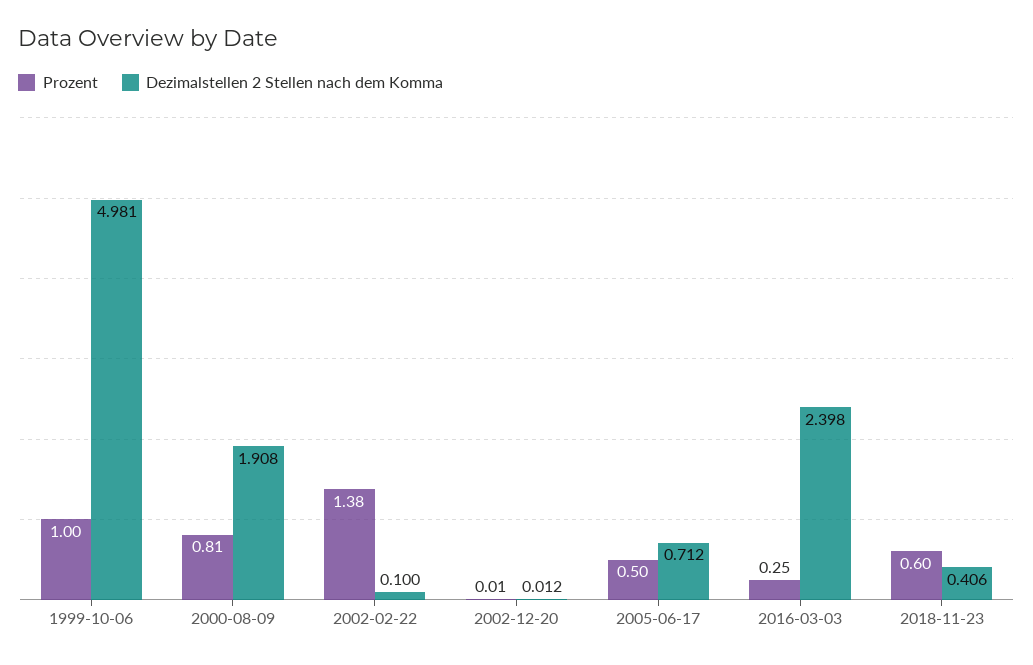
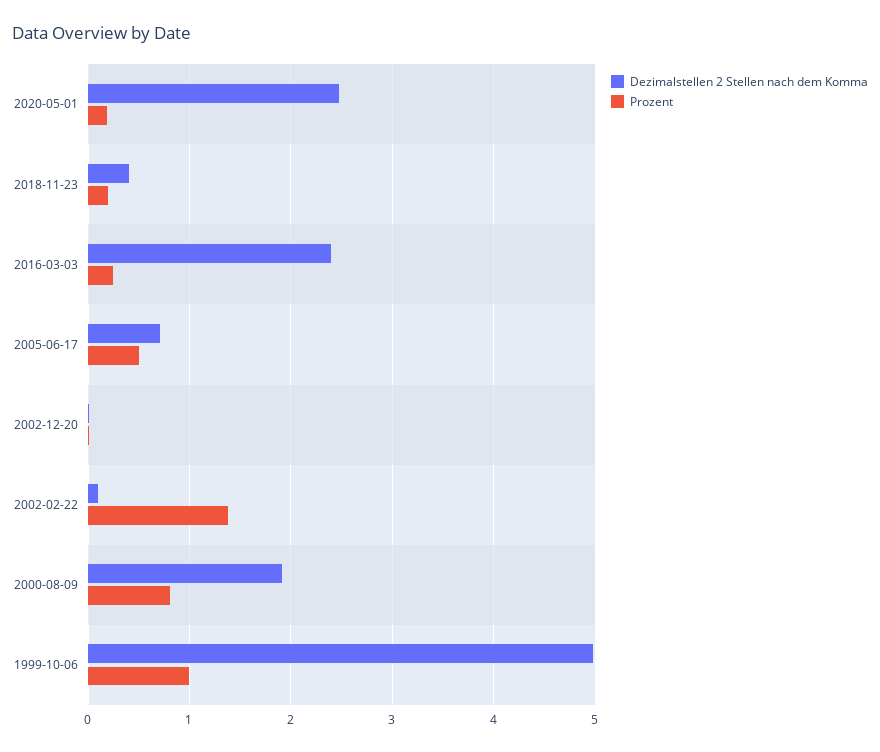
Prozent, 2018-11-23: 0.6 -> 0.2
Dezimalstellen 2 Stellen nach dem Komma, 2020-05-01: none -> 2.5
Prozent, 2020-05-01: none -> 0.2

